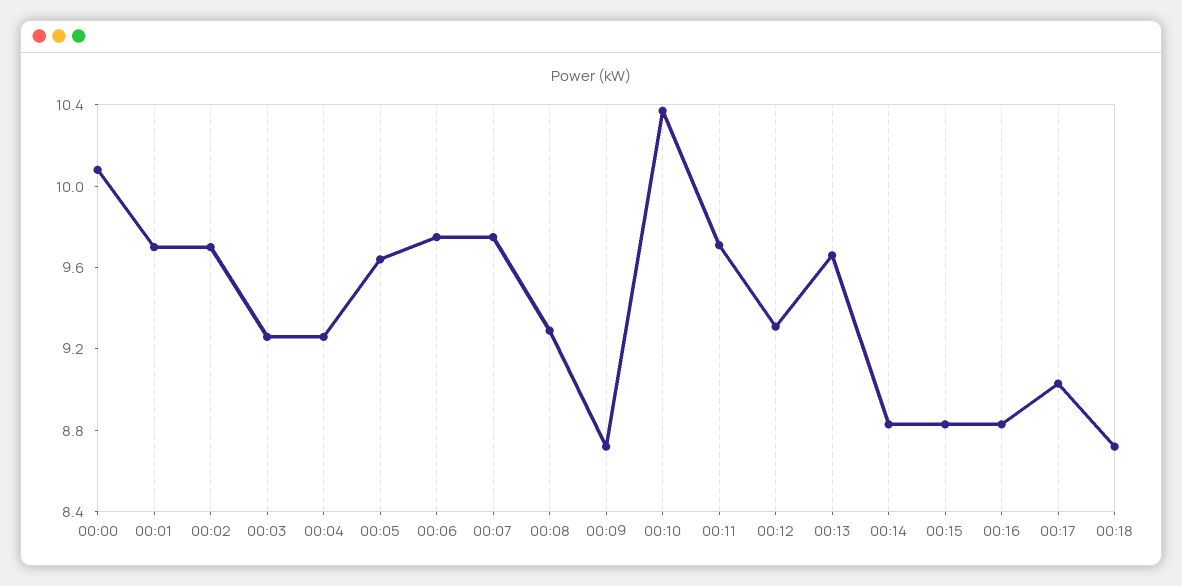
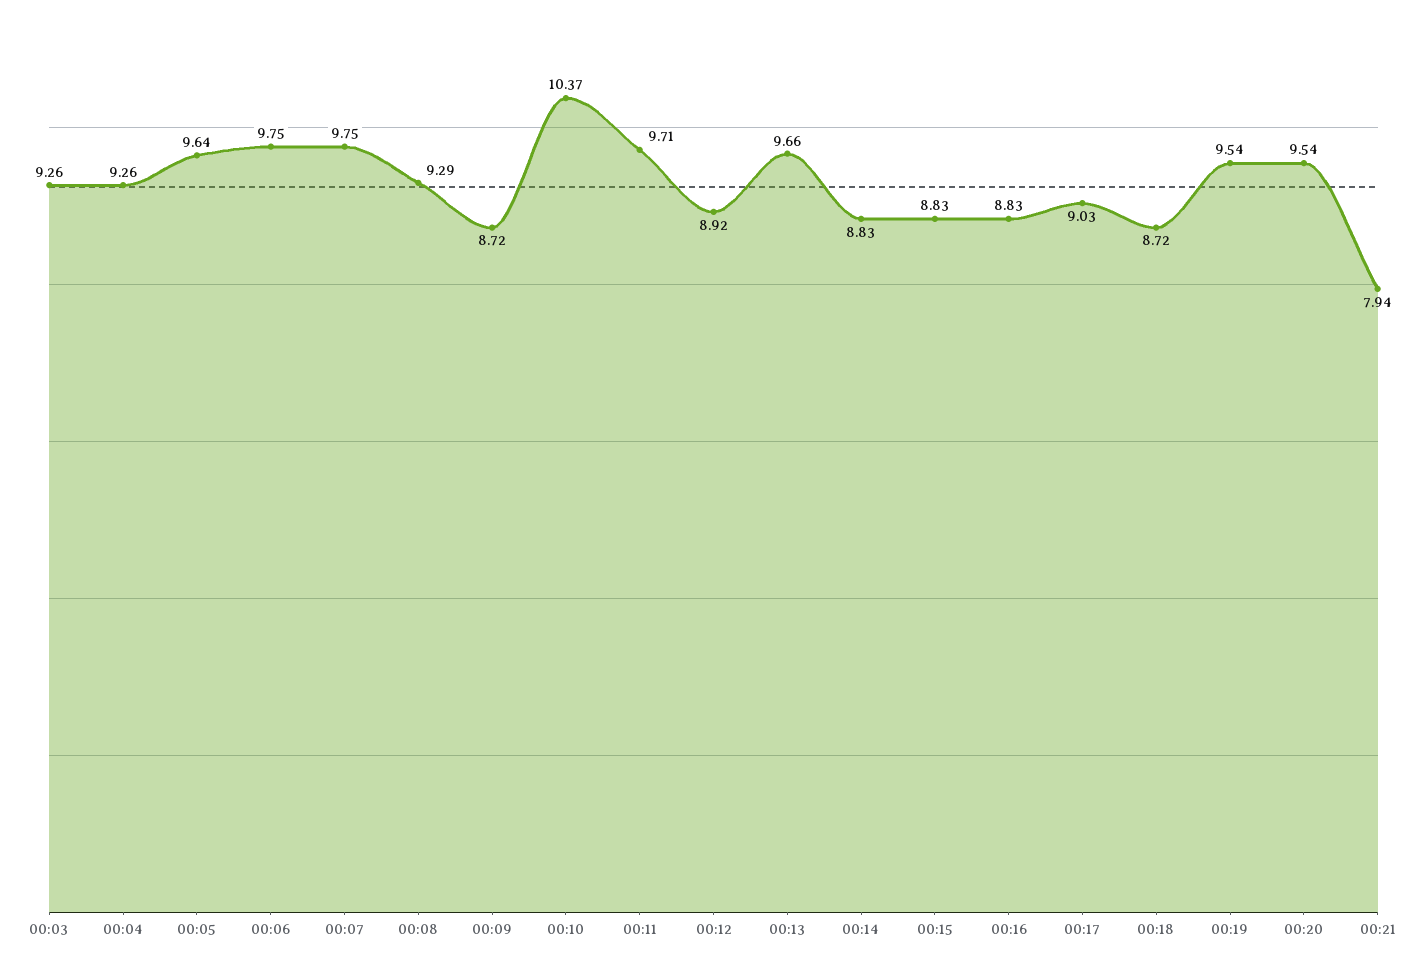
00:00: 10.1 -> none
00:01: 9.7 -> none
00:02: 9.7 -> none
00:12: 9.3 -> 8.92
00:19: none -> 9.54
00:20: none -> 9.54
00:21: none -> 7.94

